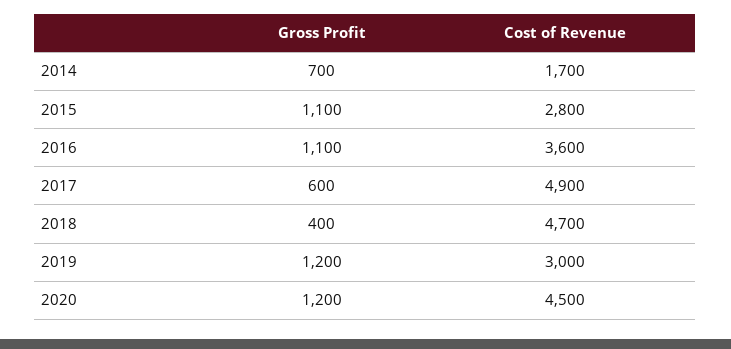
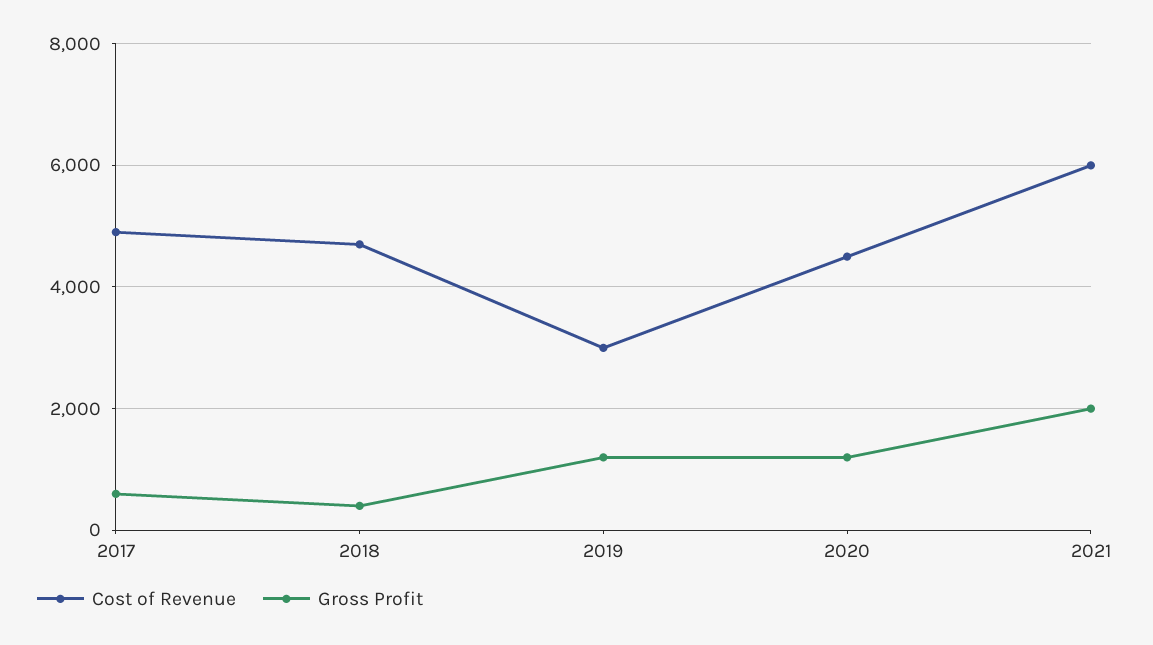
Gross Profit, 2014: 700 -> none
Cost of Revenue, 2014: 1700 -> none
Gross Profit, 2015: 1100 -> none
Cost of Revenue, 2015: 2800 -> none
Gross Profit, 2016: 1100 -> none
Cost of Revenue, 2016: 3600 -> none
Cost of Revenue, 2021: none -> 6000
Gross Profit, 2021: none -> 2000

